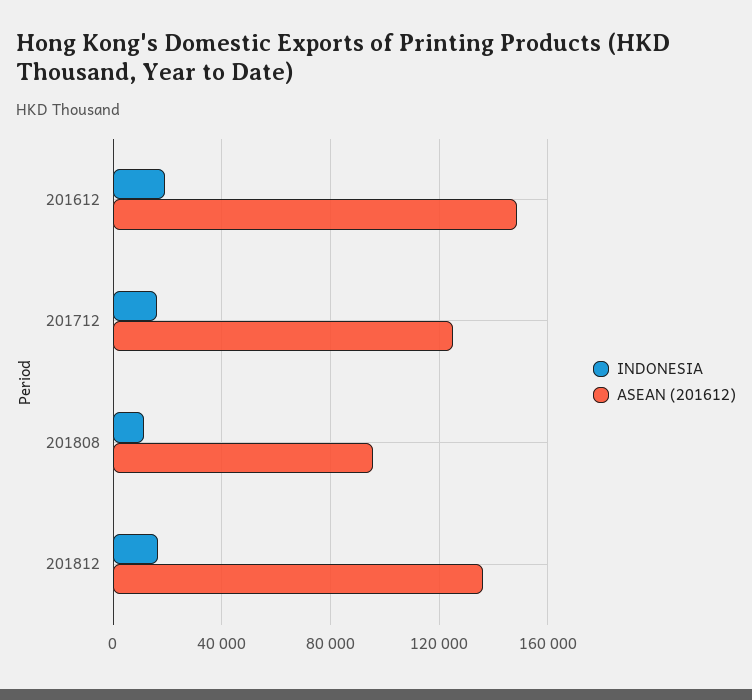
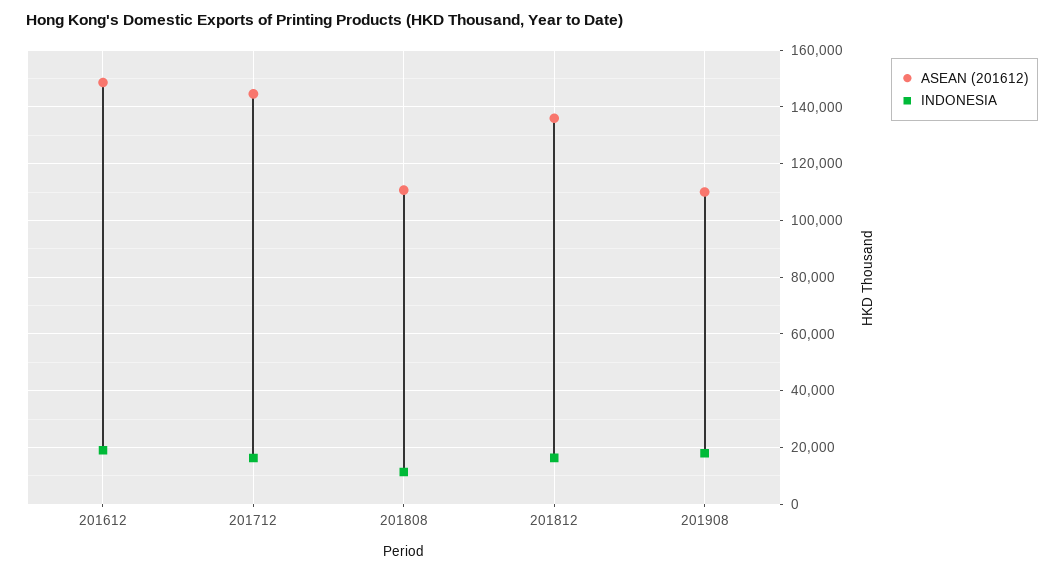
ASEAN (201612), 201712: 125000 -> 145000
ASEAN (201612), 201808: 95000 -> 110000
ASEAN (201612), 201908: none -> 110000
INDONESIA, 201908: none -> 17500

